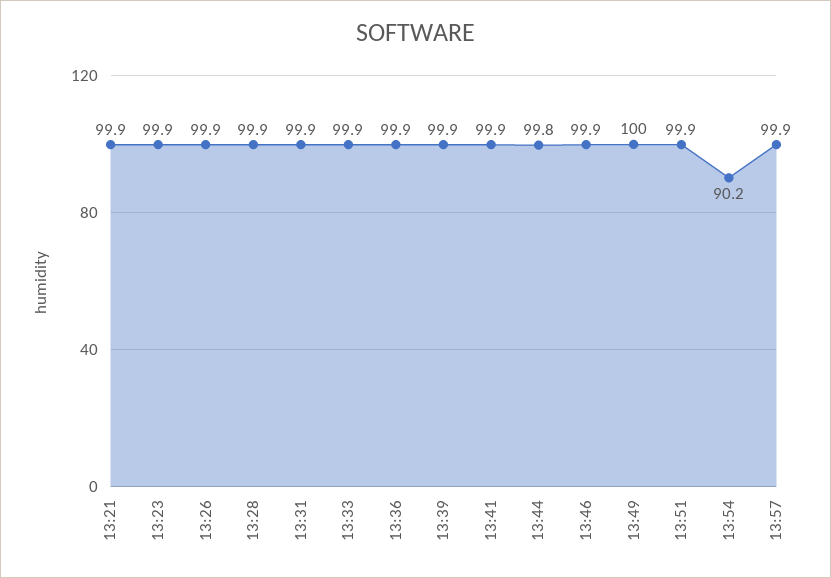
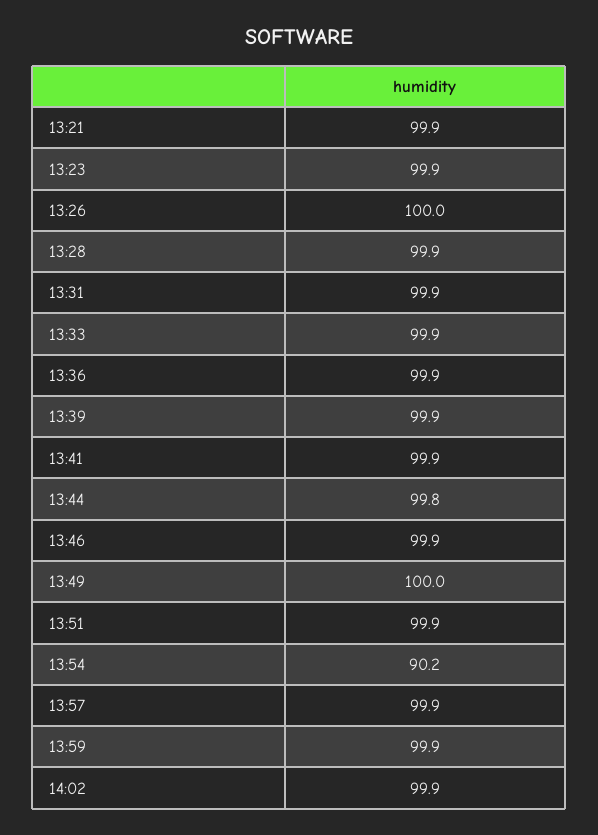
13:26: 99.9 -> 100
13:59: none -> 99.9
14:02: none -> 99.9

